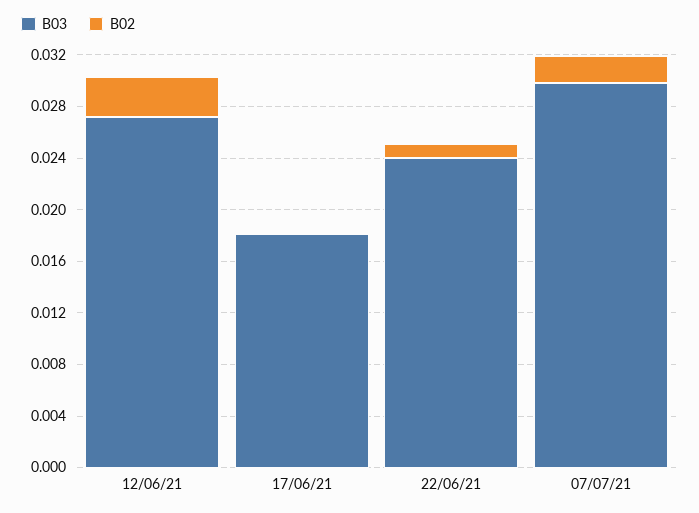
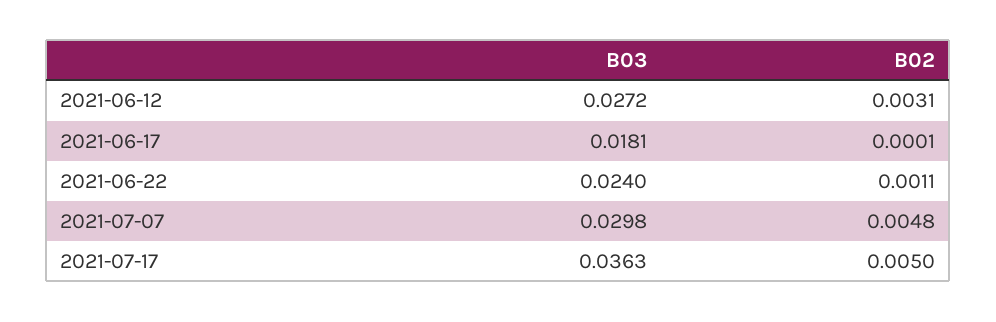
B02, 07/07/21: 0.002 -> 0.0048
B03, 2021-07-17: none -> 0.0363
B02, 2021-07-17: none -> 0.005

